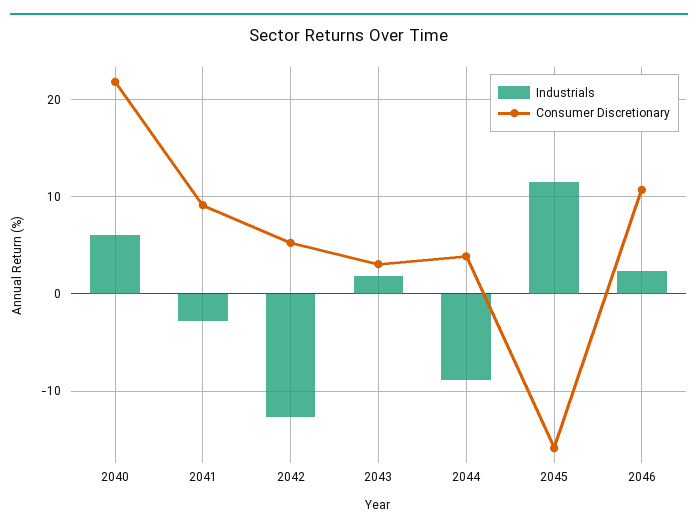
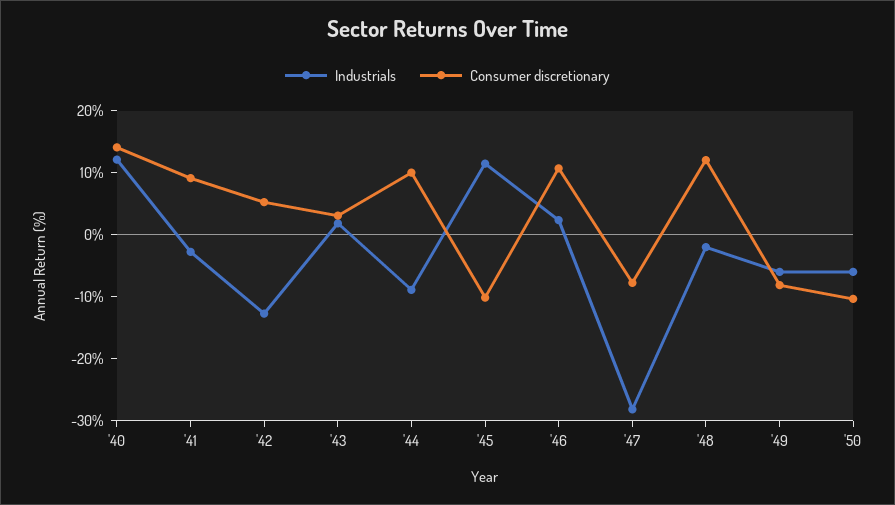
Industrials, 2040: 6 -> 12
Consumer Discretionary, 2040: 22 -> 14
Consumer Discretionary, 2044: 4 -> 10
Consumer Discretionary, 2045: -16 -> -10
Industrials, '47: none -> -28
Consumer Discretionary, '47: none -> -8
Industrials, '48: none -> -2
Consumer Discretionary, '48: none -> 12
Industrials, '49: none -> -6
Consumer Discretionary, '49: none -> -8
Industrials, '50: none -> -6
Consumer Discretionary, '50: none -> -10

